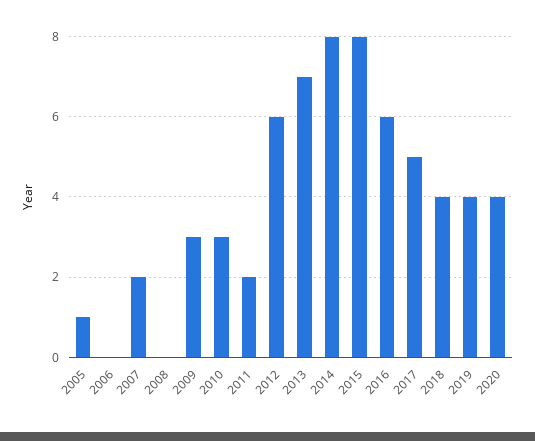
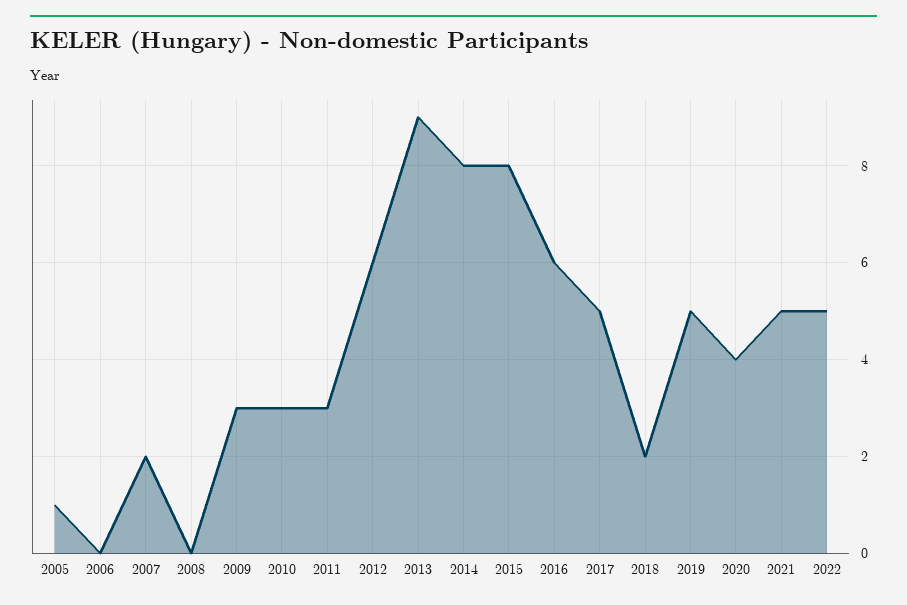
2011: 2 -> 3
2013: 7 -> 9
2018: 4 -> 2
2019: 4 -> 5
2021: none -> 5
2022: none -> 5

